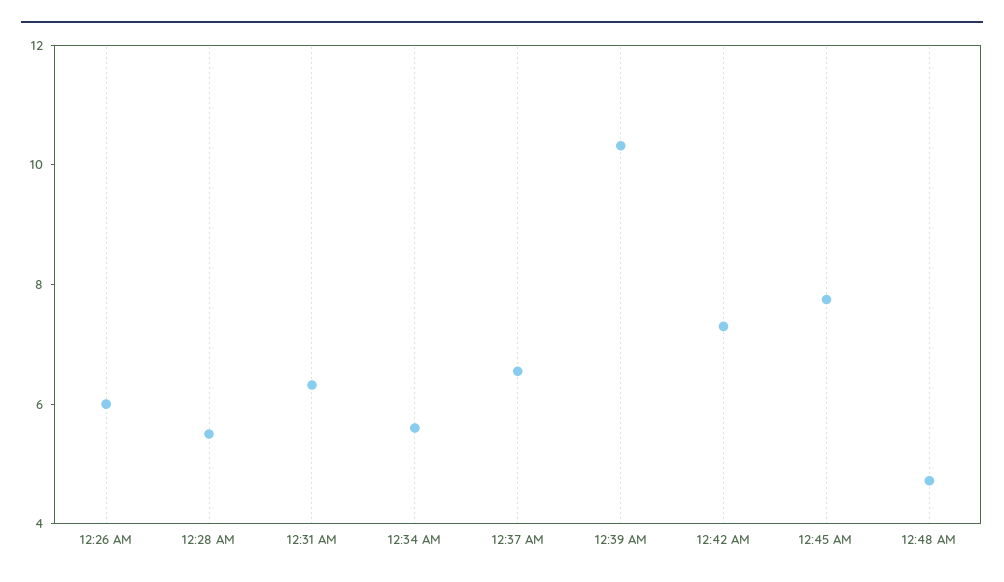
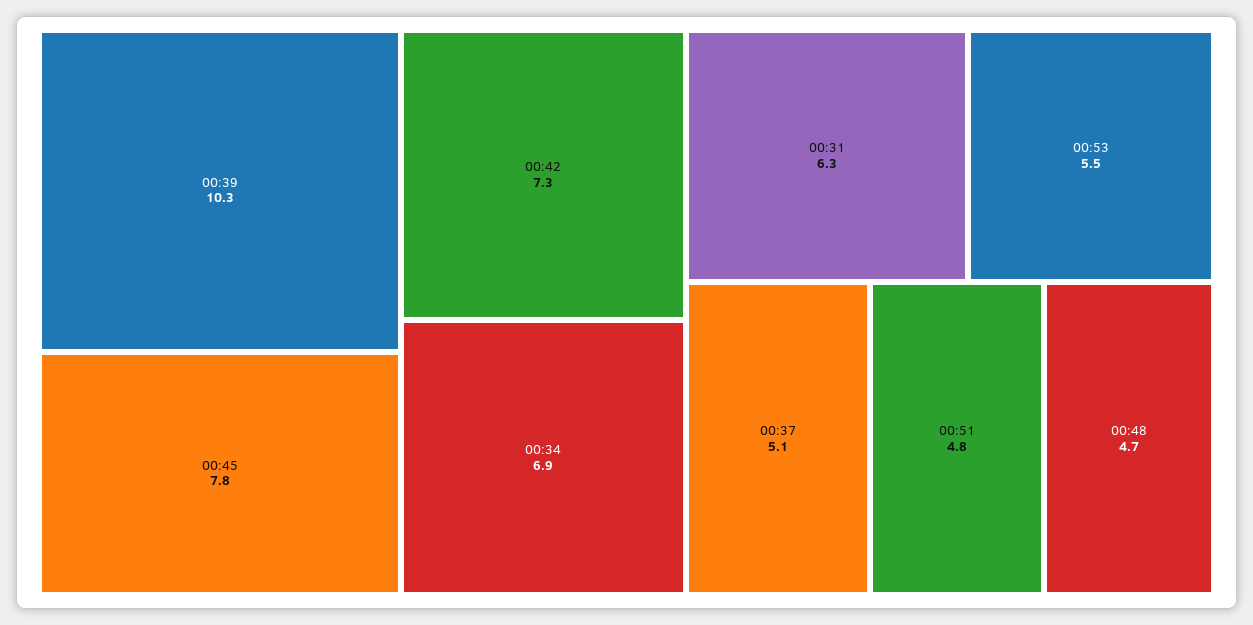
12:26 AM: 6 -> none
12:28 AM: 5.5 -> none
12:34 AM: 5.5 -> 6.9
12:37 AM: 6.5 -> 5.1
00:53: none -> 5.5
00:51: none -> 4.8

